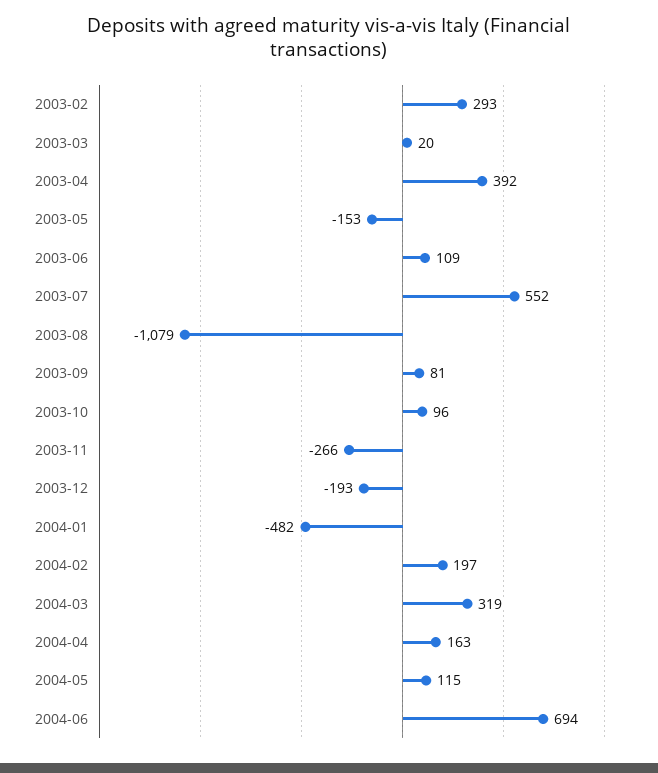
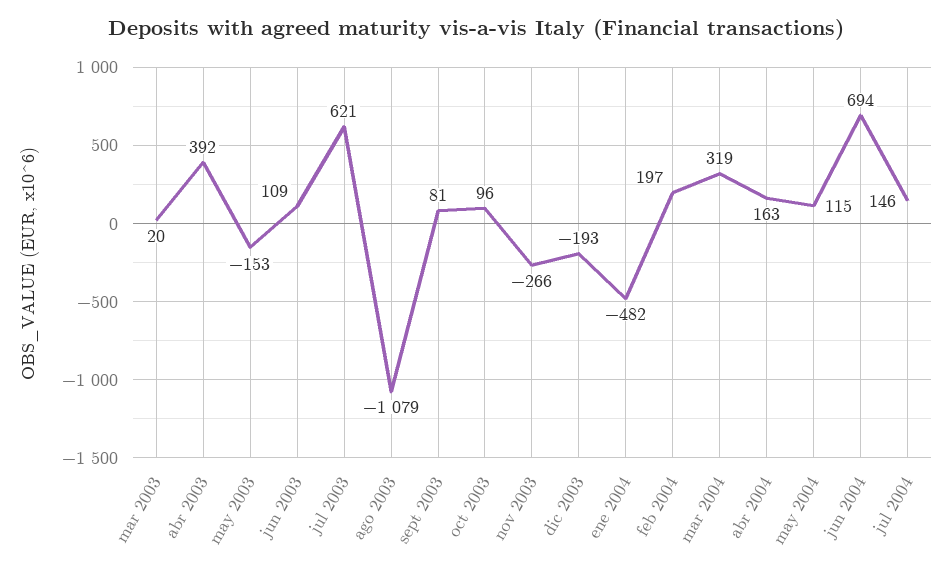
2003-02: 293 -> none
2003-07: 552 -> 621
jul 2004: none -> 146

